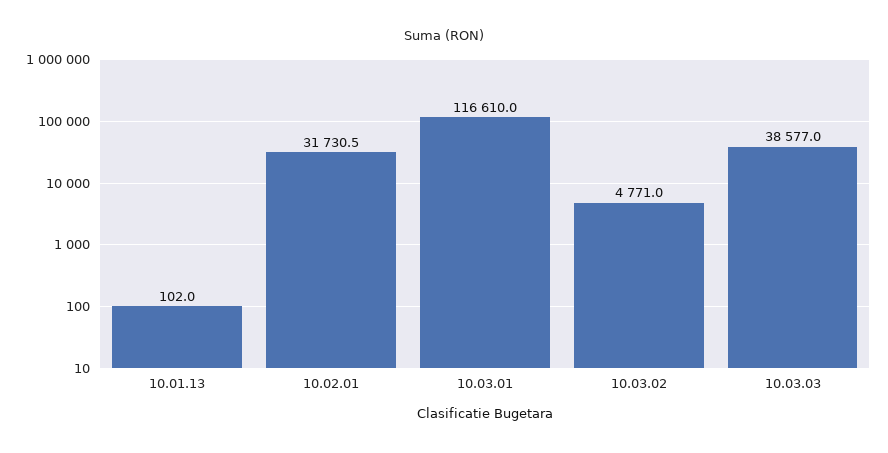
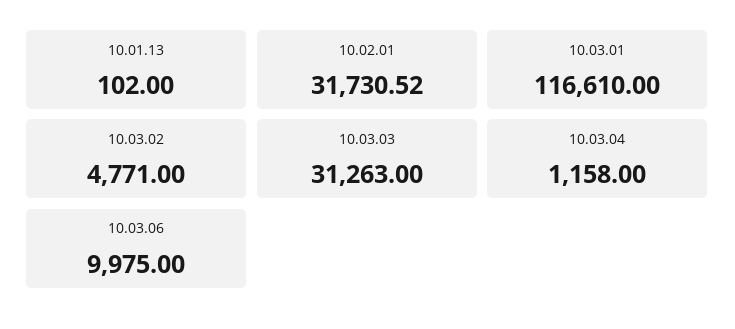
10.03.03: 38577 -> 31263
10.03.04: none -> 1158
10.03.06: none -> 9975

